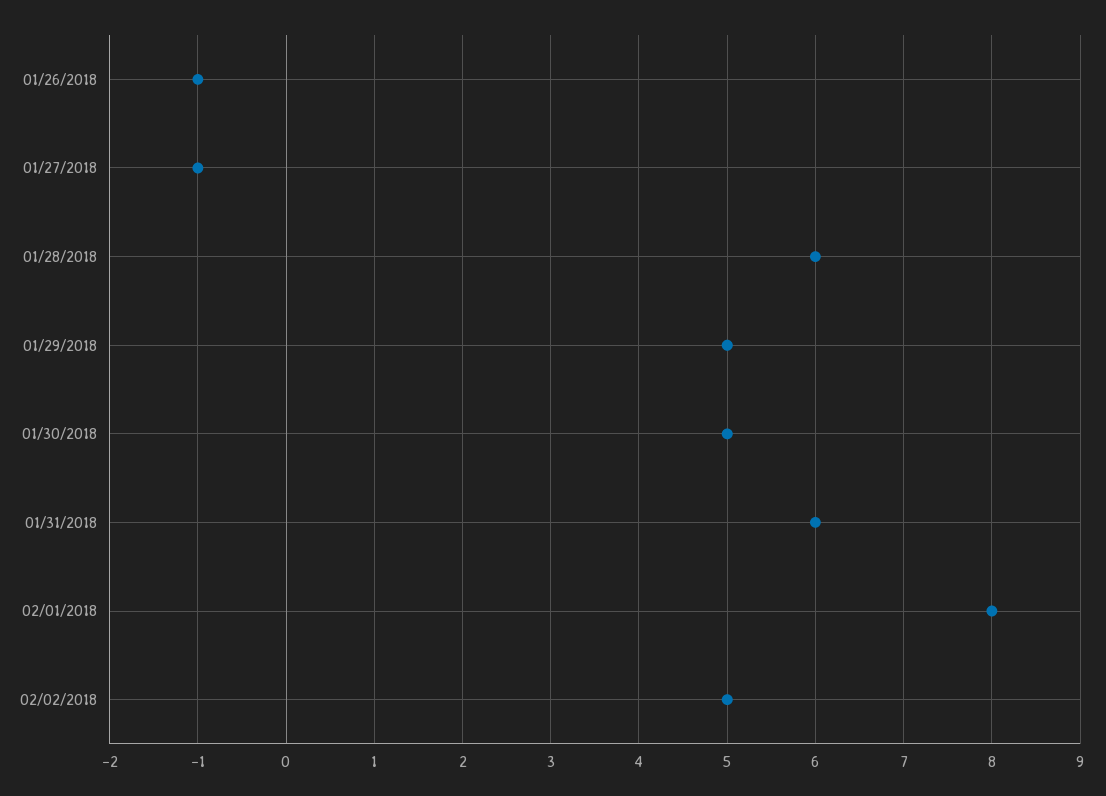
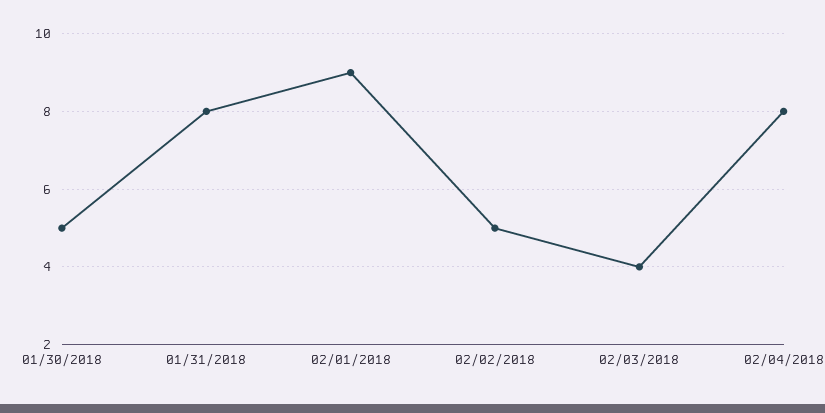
01/26/2018: -1 -> none
01/27/2018: -1 -> none
01/28/2018: 6 -> none
01/29/2018: 5 -> none
01/31/2018: 6 -> 8
02/01/2018: 8 -> 9
02/03/2018: none -> 4
02/04/2018: none -> 8

